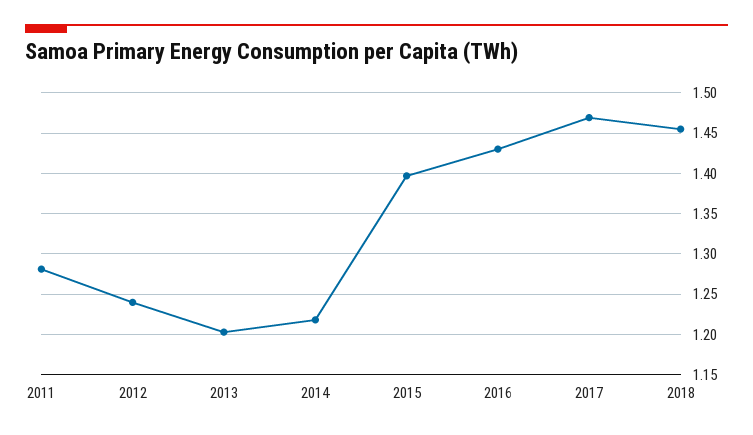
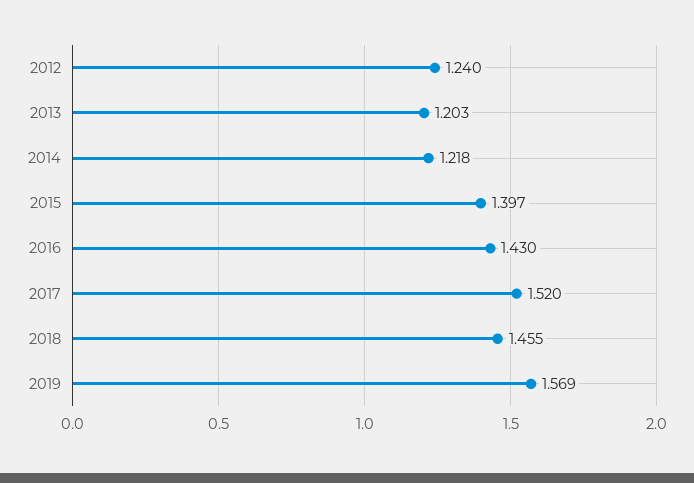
2011: 1.28 -> none
2017: 1.47 -> 1.52
2019: none -> 1.569

